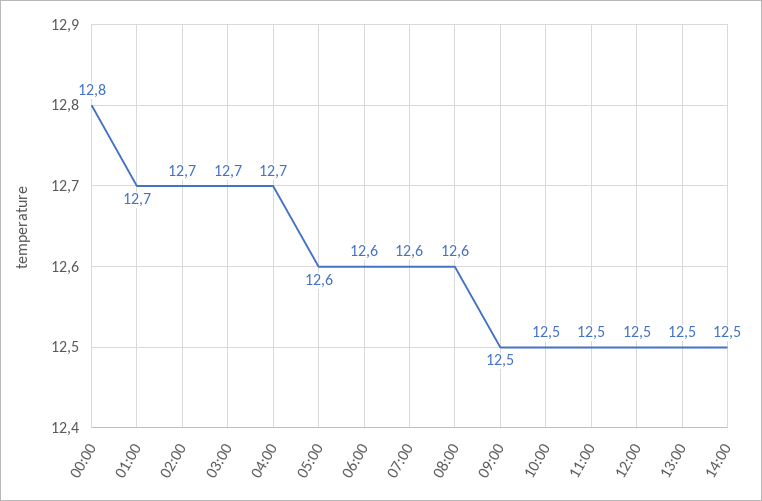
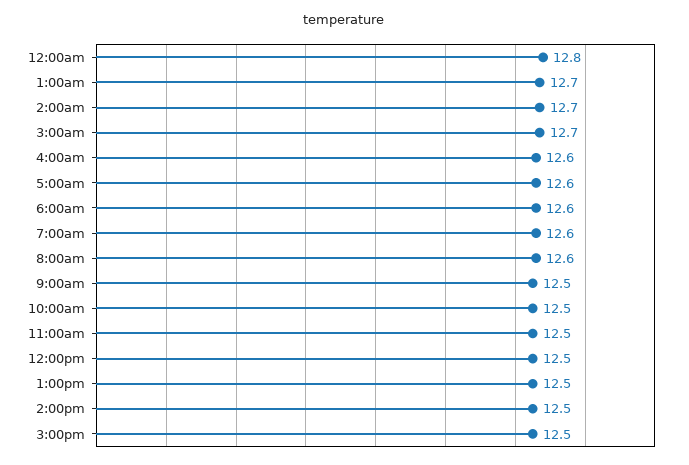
04:00: 12.7 -> 12.6
3:00pm: none -> 12.5

